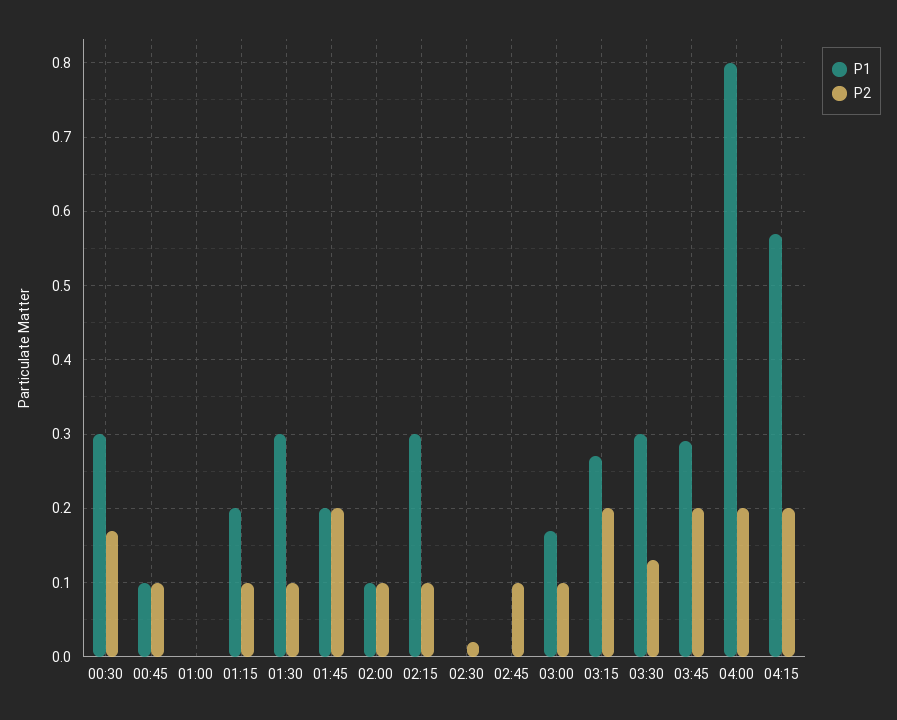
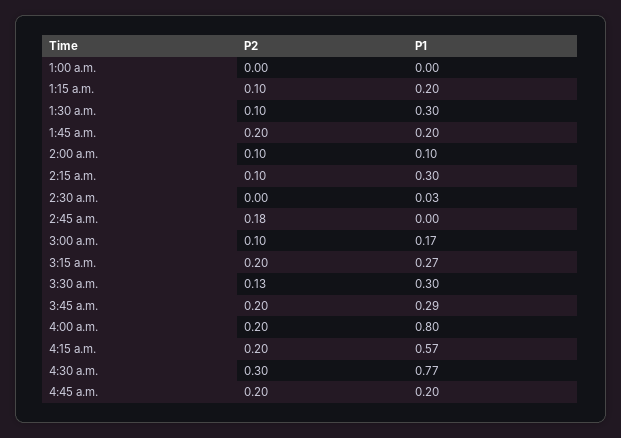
P1, 00:30: 0.3 -> none
P2, 00:30: 0.17 -> none
P1, 00:45: 0.1 -> none
P2, 00:45: 0.1 -> none
P1, 02:30: 0 -> 0.03
P2, 02:30: 0.02 -> 0
P2, 02:45: 0.1 -> 0.18
P2, 4:30 a.m.: none -> 0.3
P1, 4:30 a.m.: none -> 0.77
P2, 4:45 a.m.: none -> 0.2
P1, 4:45 a.m.: none -> 0.2

